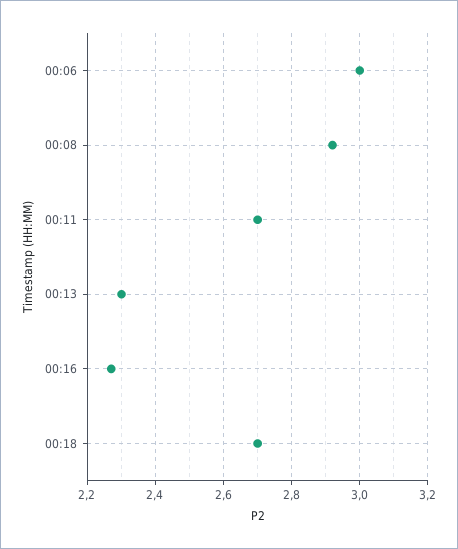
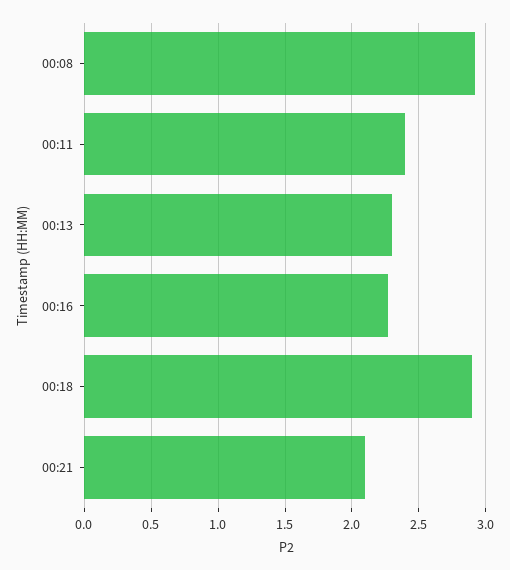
00:06: 3 -> none
00:11: 2.7 -> 2.4
00:18: 2.7 -> 2.9
00:21: none -> 2.1

